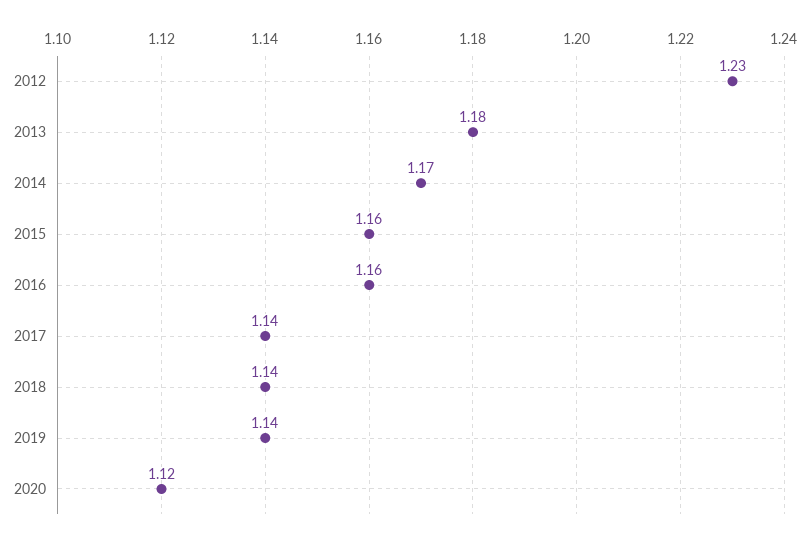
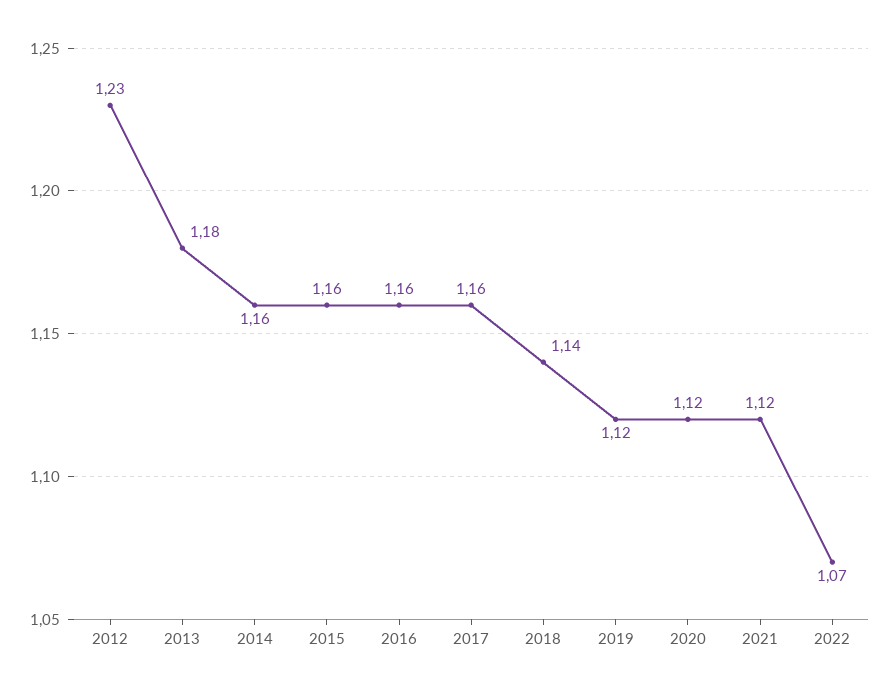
2014: 1.17 -> 1.16
2017: 1.14 -> 1.16
2019: 1.14 -> 1.12
2021: none -> 1.12
2022: none -> 1.07

